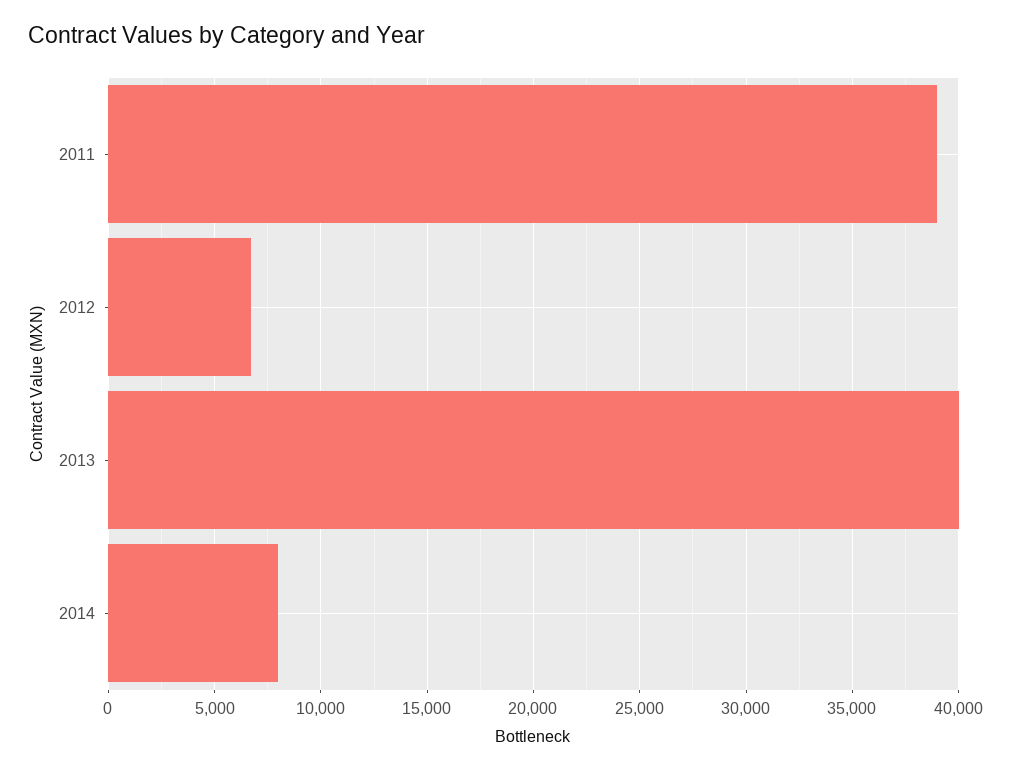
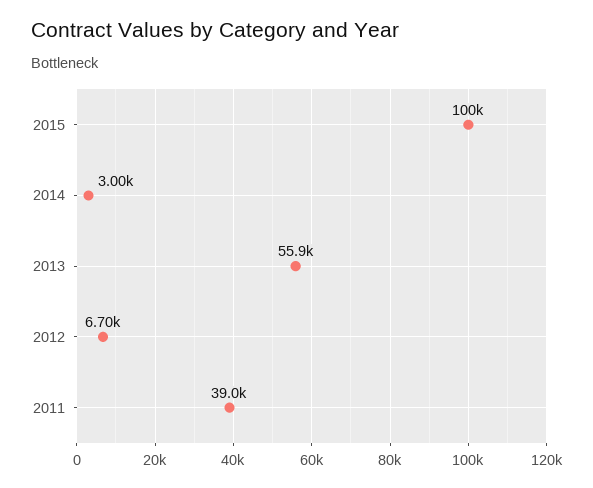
2013: 40000 -> 55900
2014: 8000 -> 3000
2015: none -> 100000

